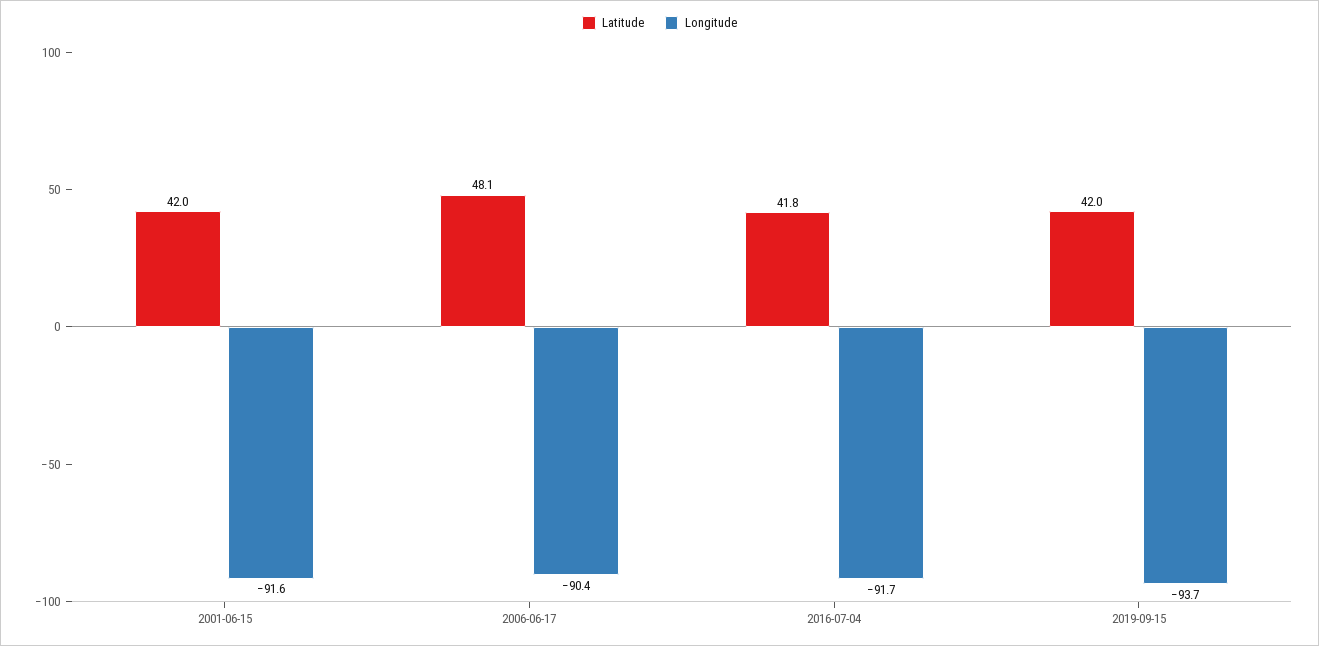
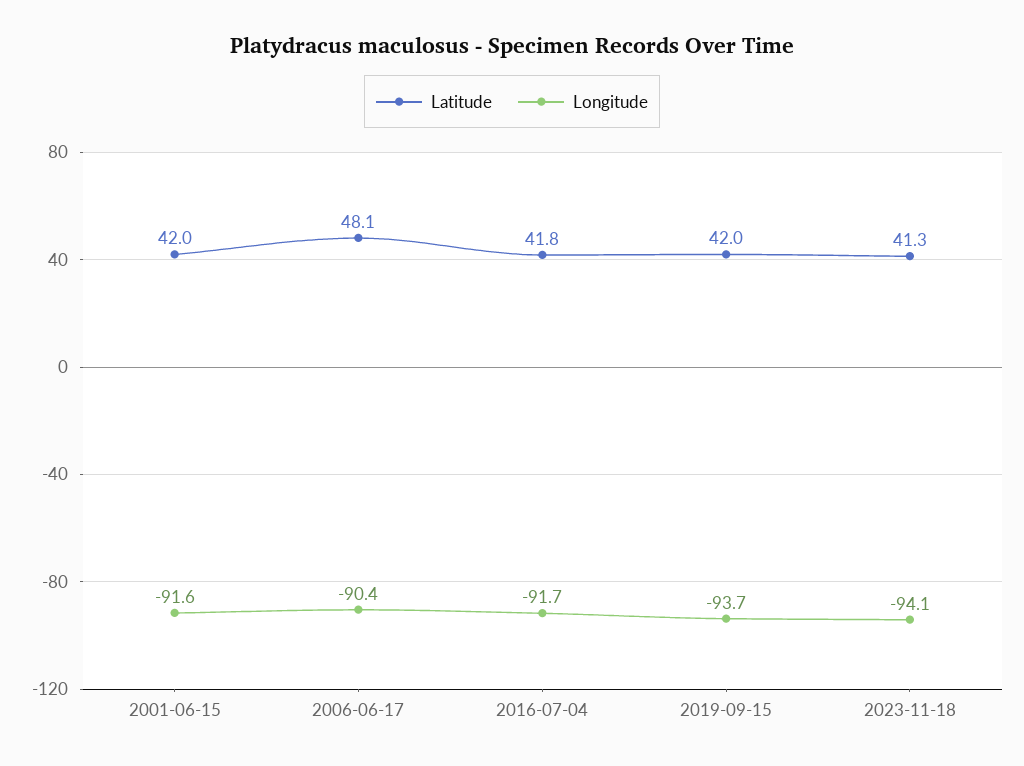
Latitude, 2023-11-18: none -> 41.3
Longitude, 2023-11-18: none -> -94.1

